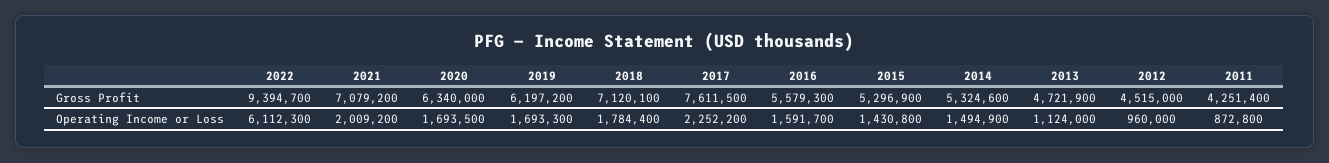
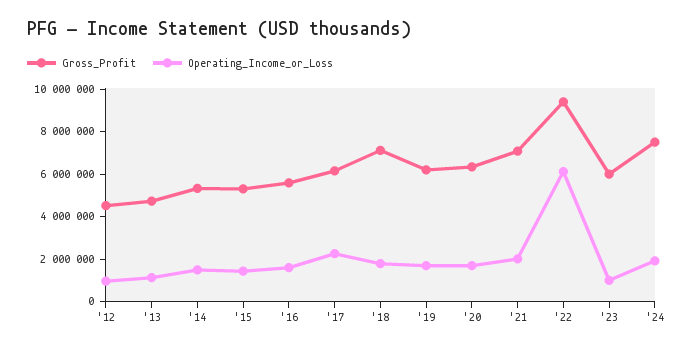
Gross Profit, 2017: 7611500 -> 6000000
Gross Profit, 2011: 4251400 -> none
Operating Income or Loss, 2011: 872800 -> none
Gross Profit, '23: none -> 6000000
Operating Income or Loss, '23: none -> 1000000
Gross Profit, '24: none -> 7500000
Operating Income or Loss, '24: none -> 2000000

